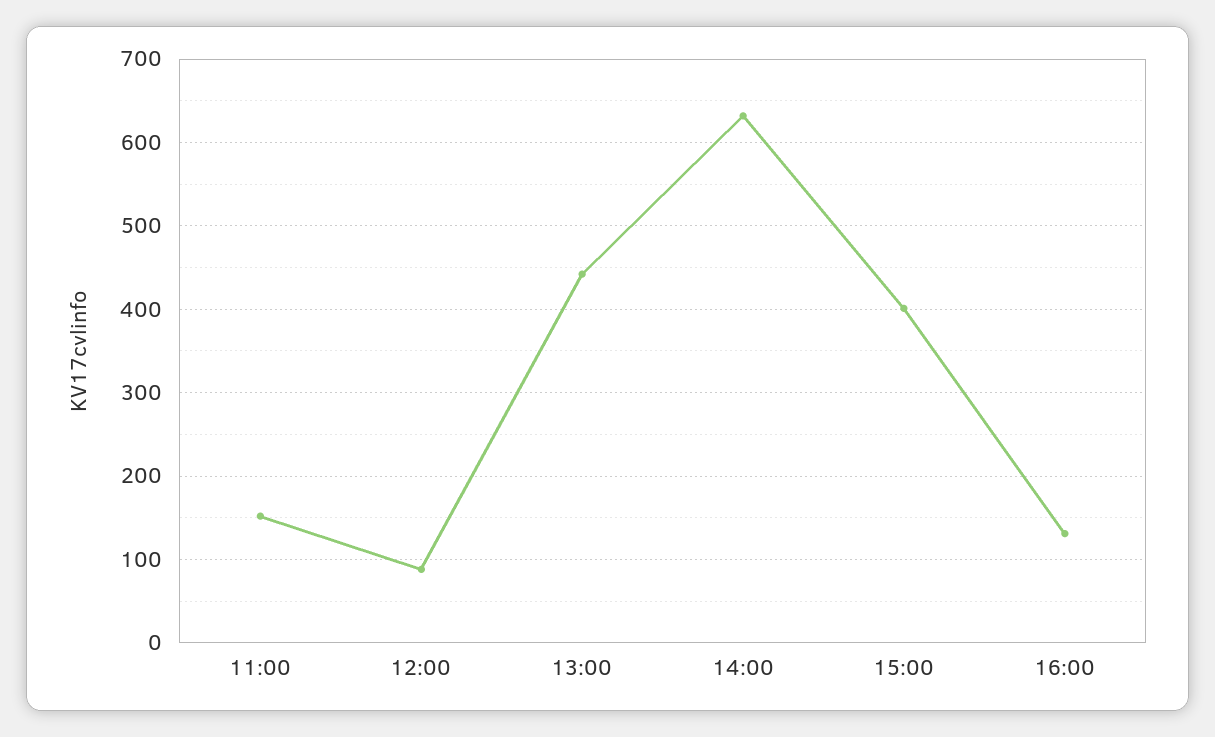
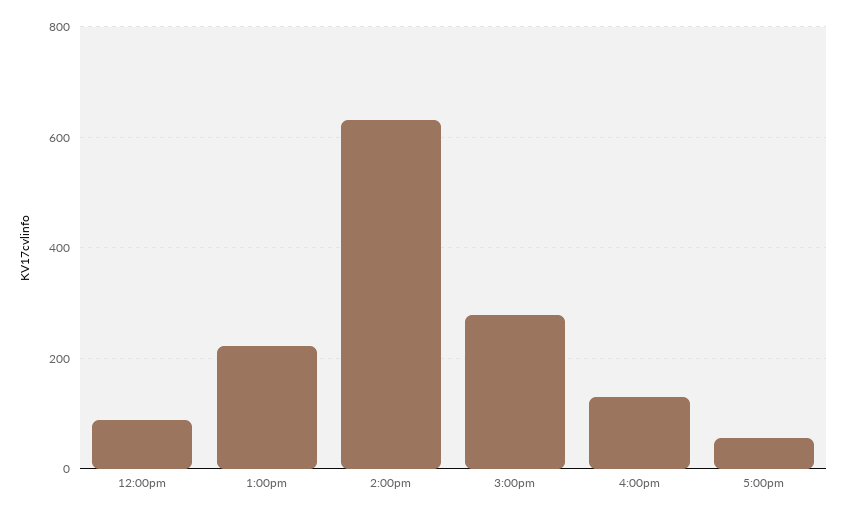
11:00: 150 -> none
13:00: 440 -> 220
15:00: 400 -> 280
5:00pm: none -> 60

